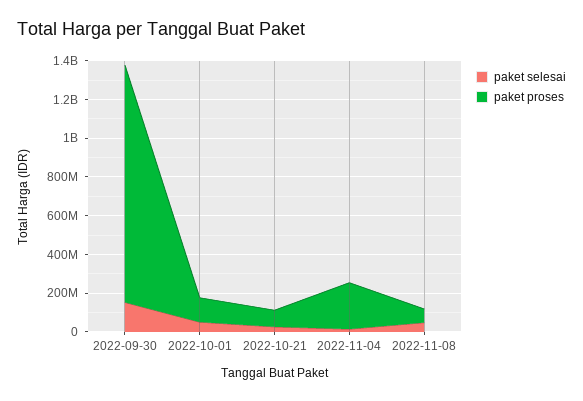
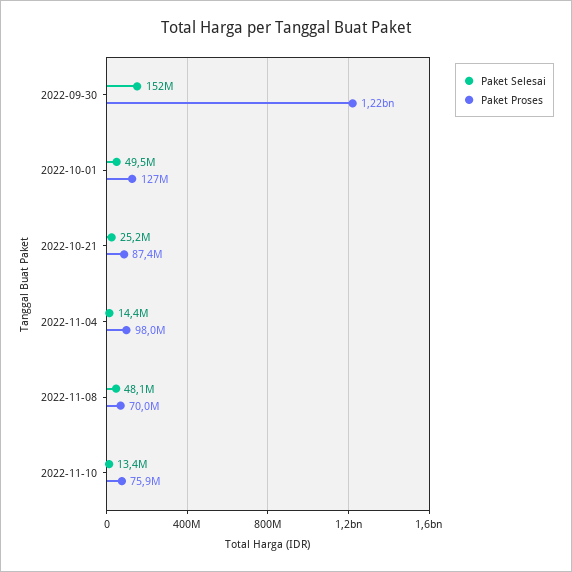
paket proses, 2022-11-04: 250000000 -> 98000000
paket selesai, 2022-11-10: none -> 13400000
paket proses, 2022-11-10: none -> 75900000

